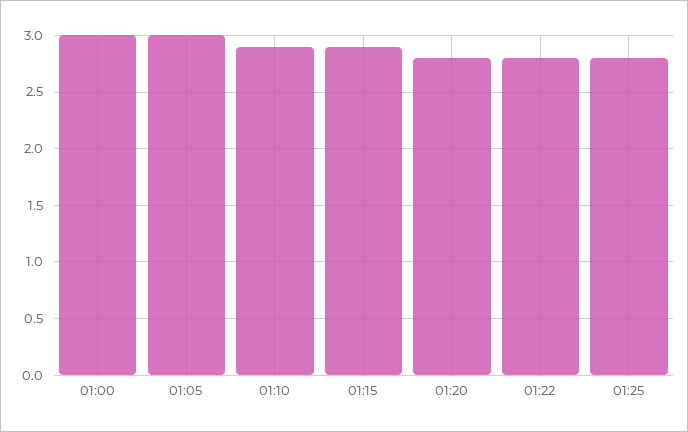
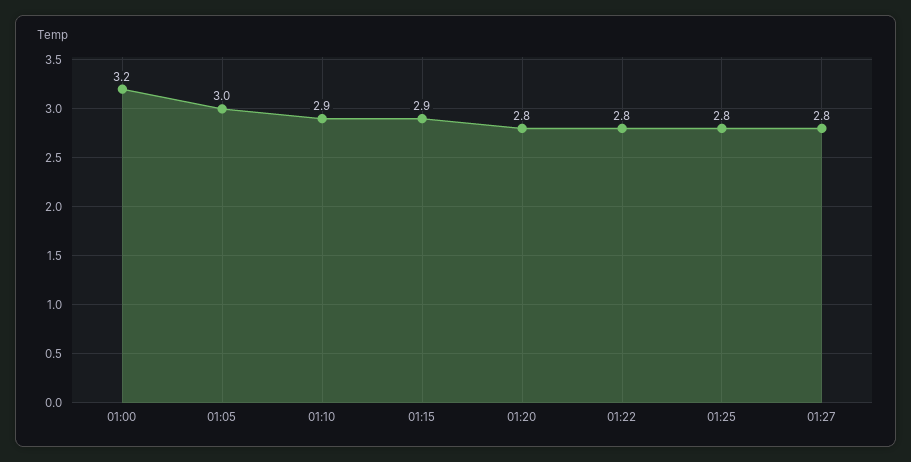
01:00: 3 -> 3.2
01:27: none -> 2.8

